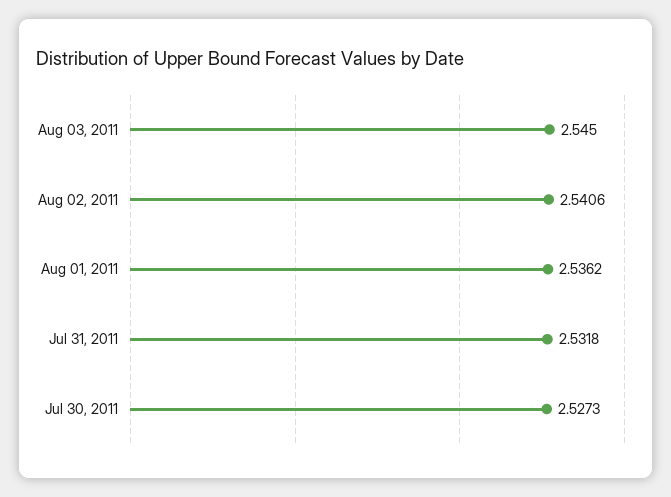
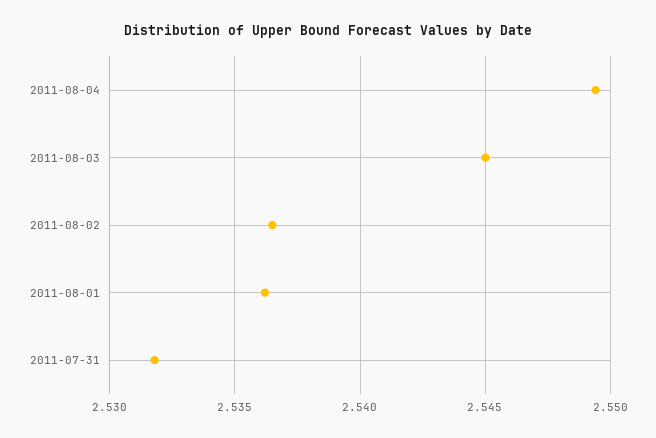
Aug 02, 2011: 2.5406 -> 2.5365
Jul 30, 2011: 2.5273 -> none
2011-08-04: none -> 2.5495

